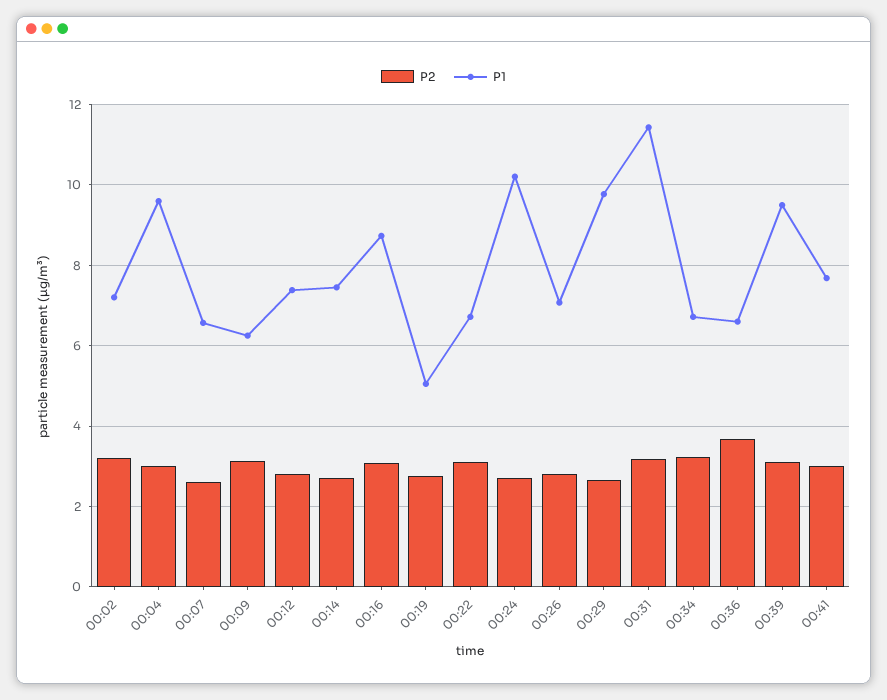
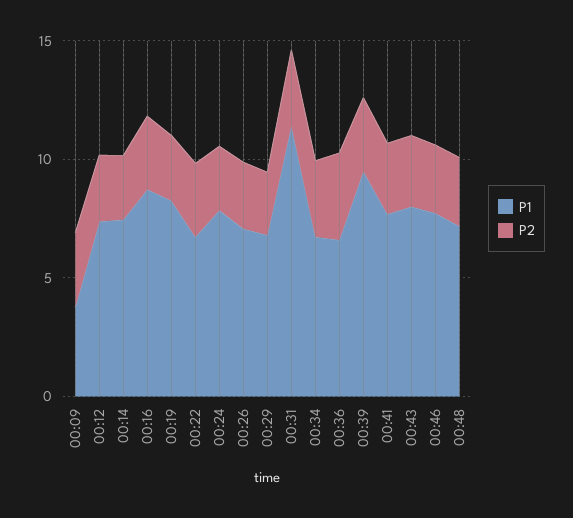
P2, 00:02: 3.2 -> none
P1, 00:02: 7.2 -> none
P2, 00:04: 3 -> none
P1, 00:04: 9.6 -> none
P2, 00:07: 2.6 -> none
P1, 00:07: 6.6 -> none
P1, 00:09: 6.2 -> 4
P1, 00:19: 5 -> 8
P1, 00:24: 10.2 -> 8
P1, 00:29: 9.8 -> 7
P1, 00:43: none -> 8
P2, 00:43: none -> 3
P1, 00:46: none -> 8
P2, 00:46: none -> 3
P1, 00:48: none -> 7
P2, 00:48: none -> 3

